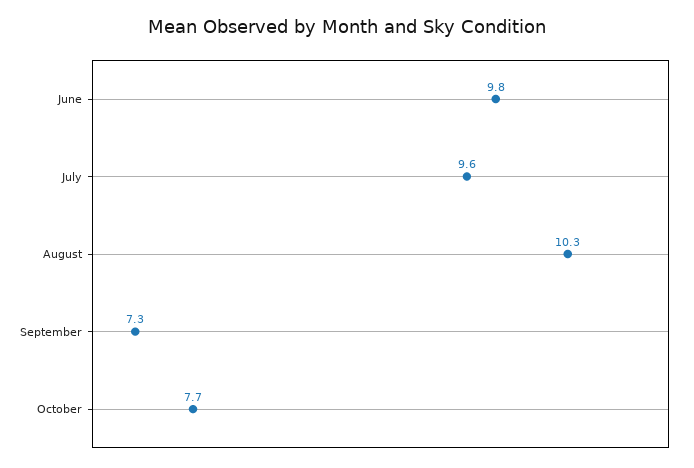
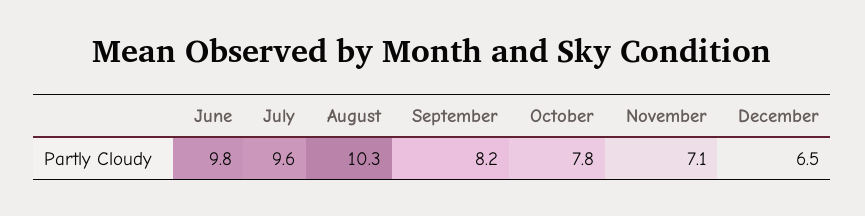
September: 7.3 -> 8.2
October: 7.7 -> 7.8
November: none -> 7.1
December: none -> 6.5

